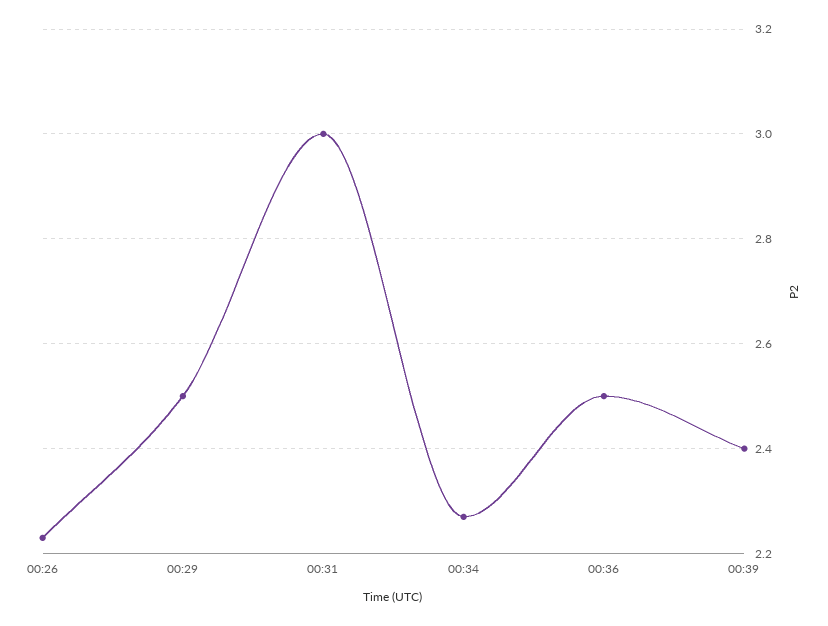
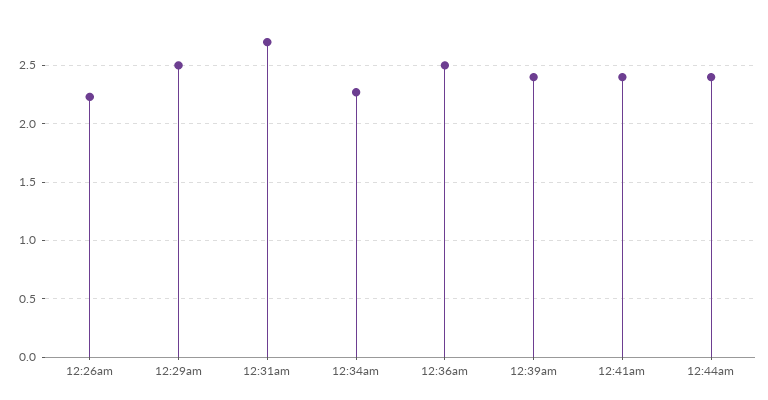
00:31: 3 -> 2.7
12:41am: none -> 2.4
12:44am: none -> 2.4

